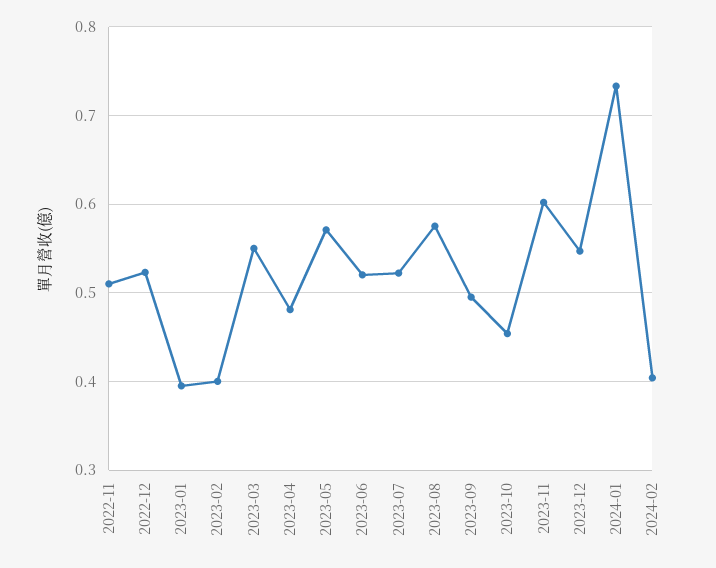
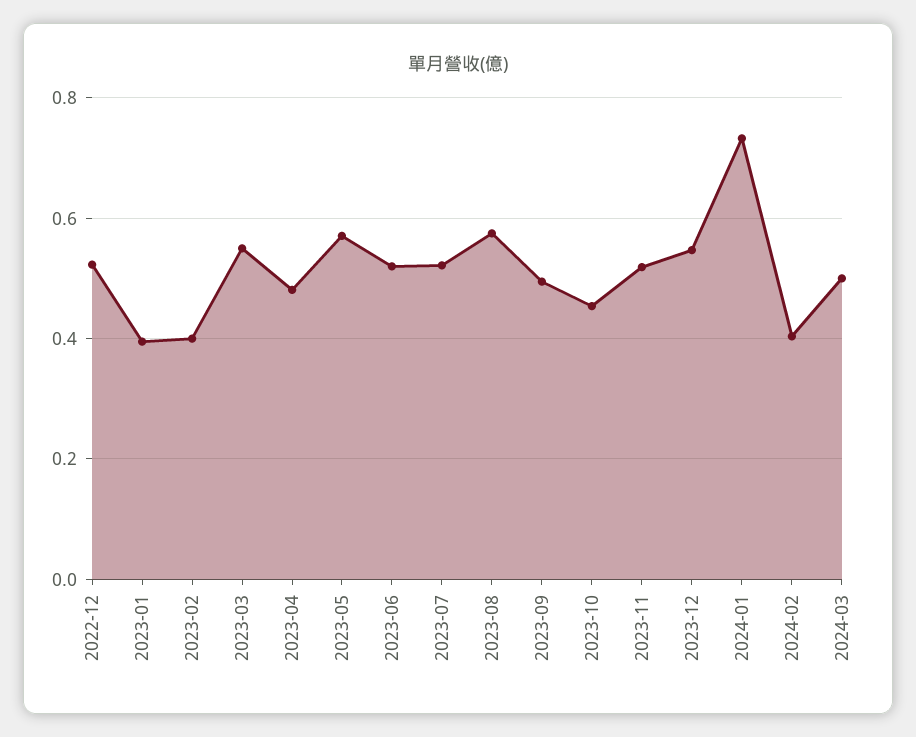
2022-11: 0.51 -> none
2023-11: 0.6 -> 0.52
2024-03: none -> 0.5

